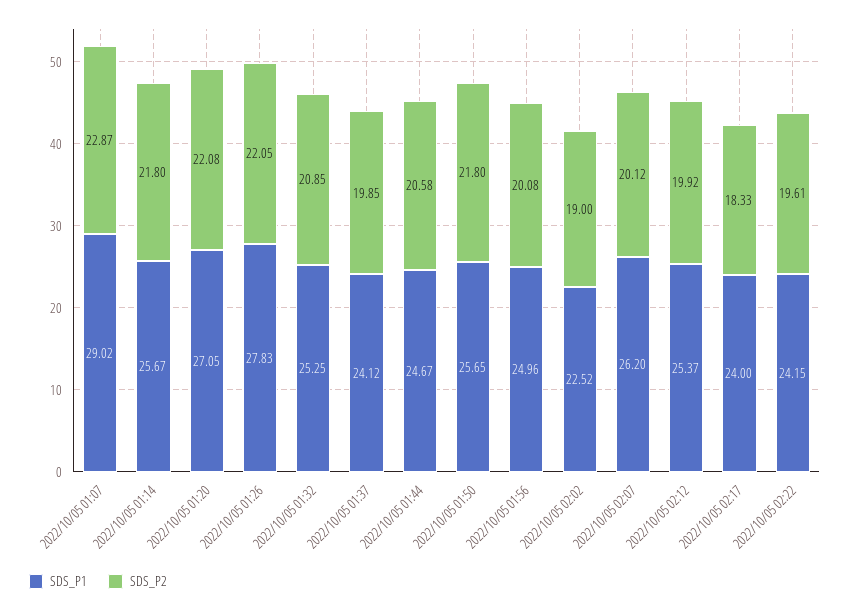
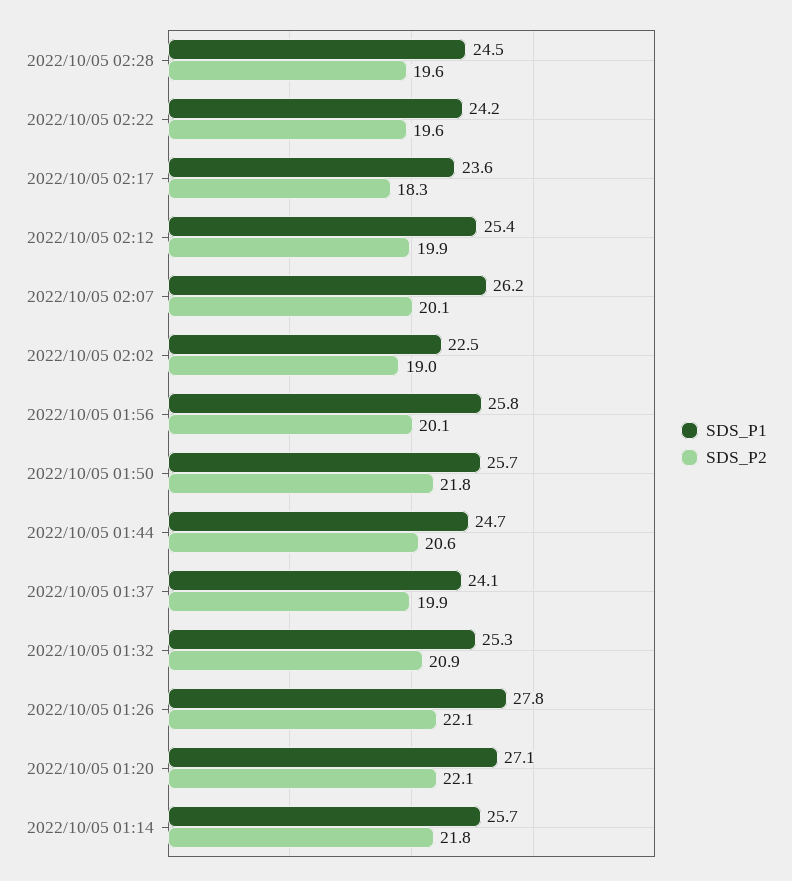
SDS_P1, 2022/10/05 01:07: 29.02 -> none
SDS_P2, 2022/10/05 01:07: 22.87 -> none
SDS_P1, 2022/10/05 01:56: 24.96 -> 25.8
SDS_P1, 2022/10/05 02:17: 24 -> 23.6
SDS_P1, 2022/10/05 02:28: none -> 24.5
SDS_P2, 2022/10/05 02:28: none -> 19.6

